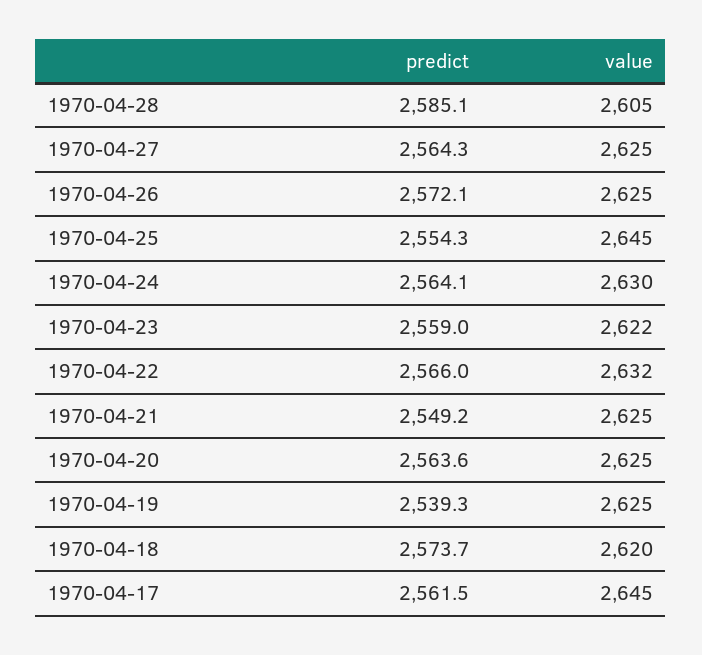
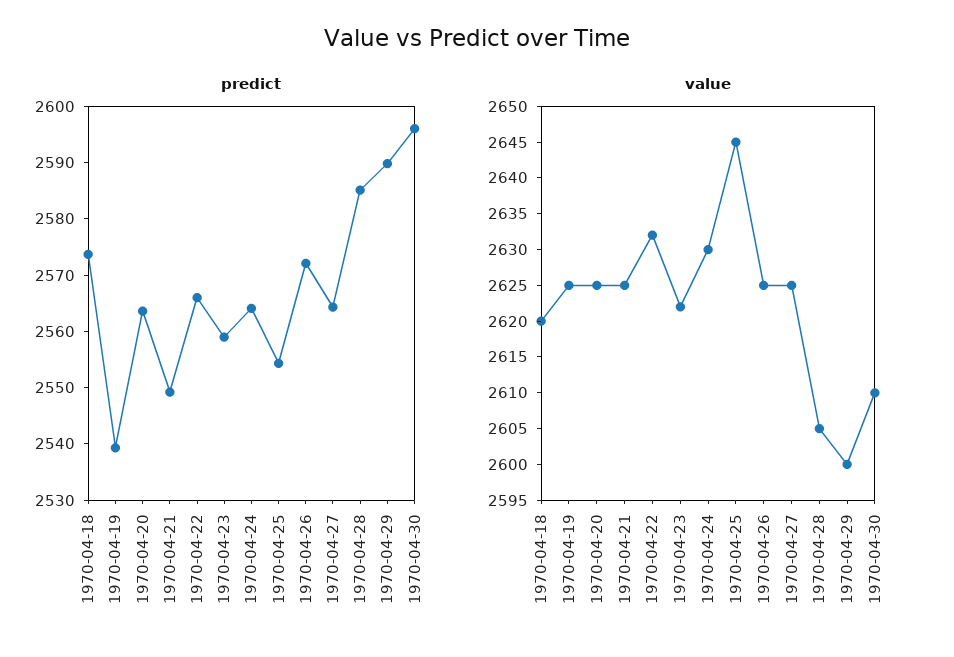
predict, 1970-04-17: 2561.5 -> none
value, 1970-04-17: 2645 -> none
predict, 1970-04-29: none -> 2590
predict, 1970-04-30: none -> 2596
value, 1970-04-29: none -> 2600
value, 1970-04-30: none -> 2610

